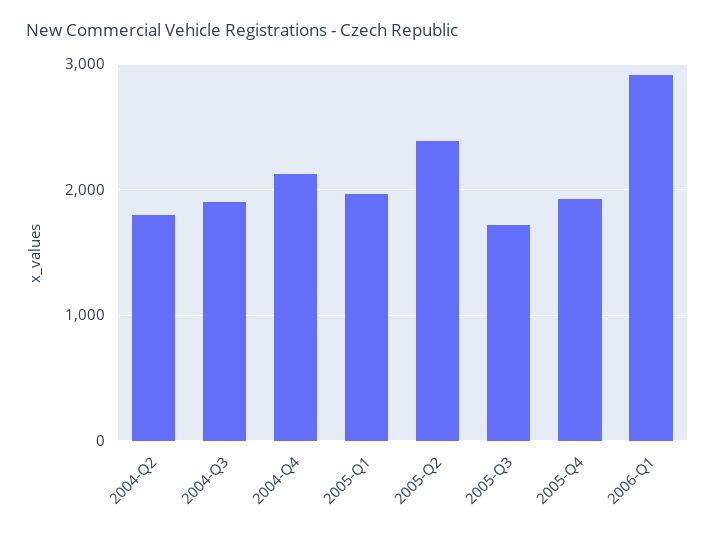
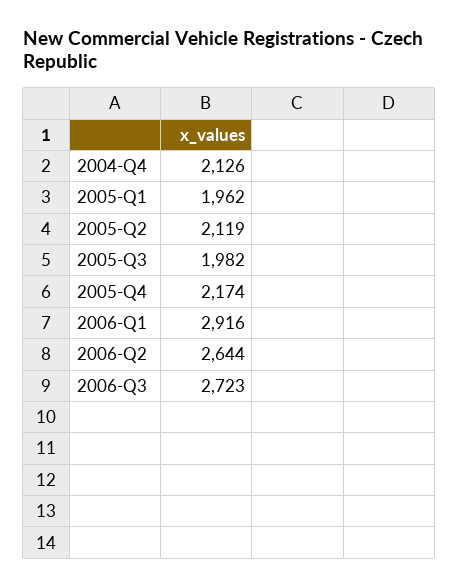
2004-Q2: 1800 -> none
2004-Q3: 1900 -> none
2005-Q2: 2400 -> 2119
2005-Q3: 1700 -> 1982
2005-Q4: 1900 -> 2174
2006-Q2: none -> 2644
2006-Q3: none -> 2723

